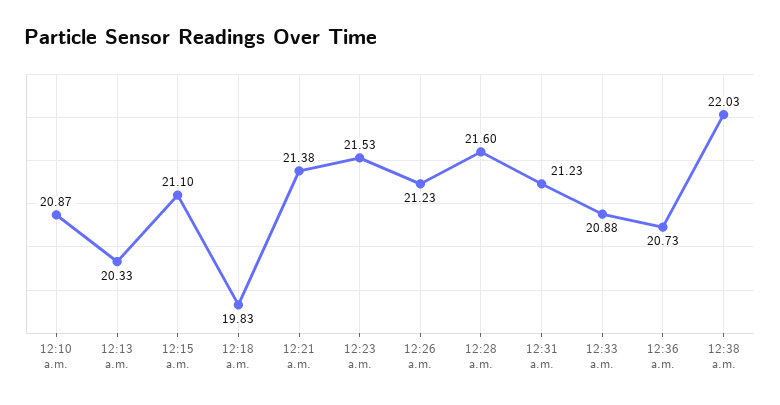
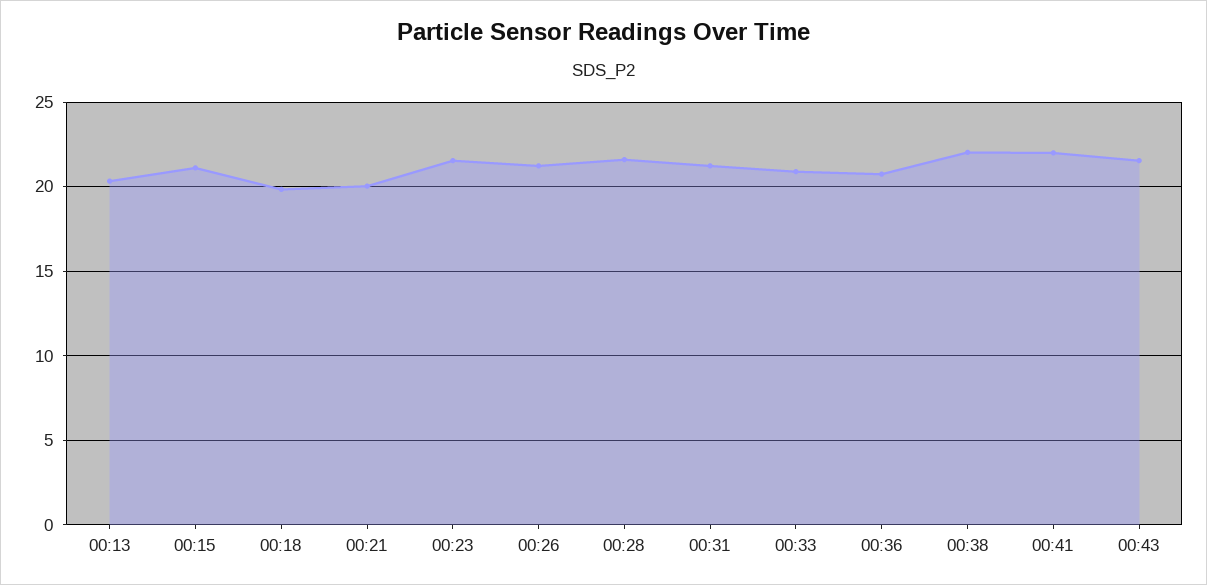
12:10 a.m.: 20.87 -> none
12:21 a.m.: 21.38 -> 20
00:41: none -> 22
00:43: none -> 21.5

